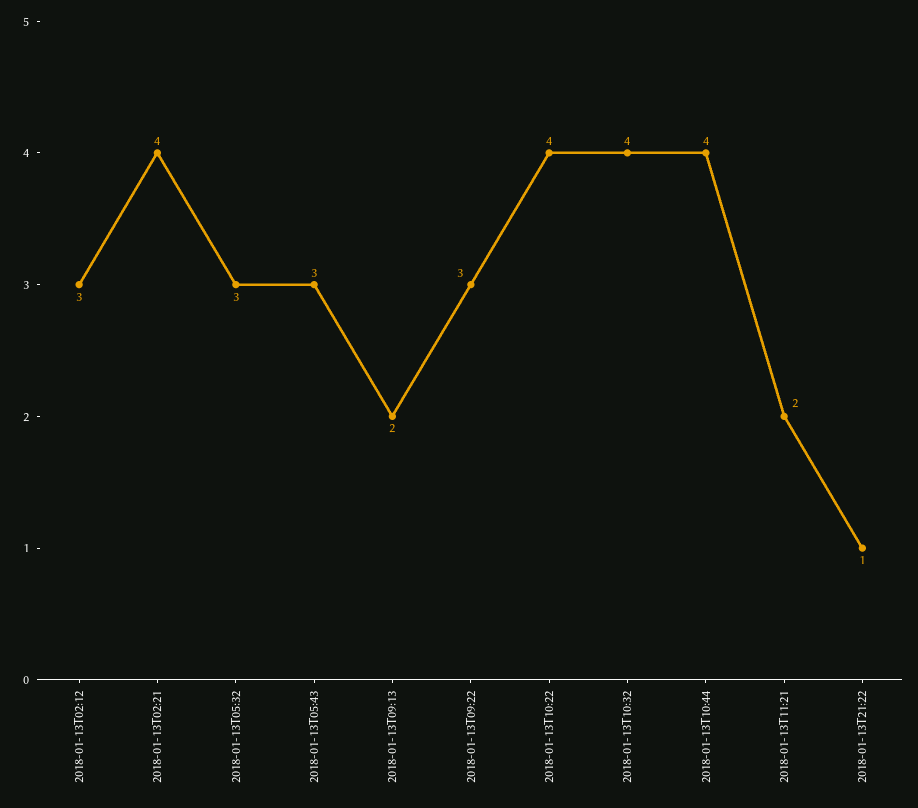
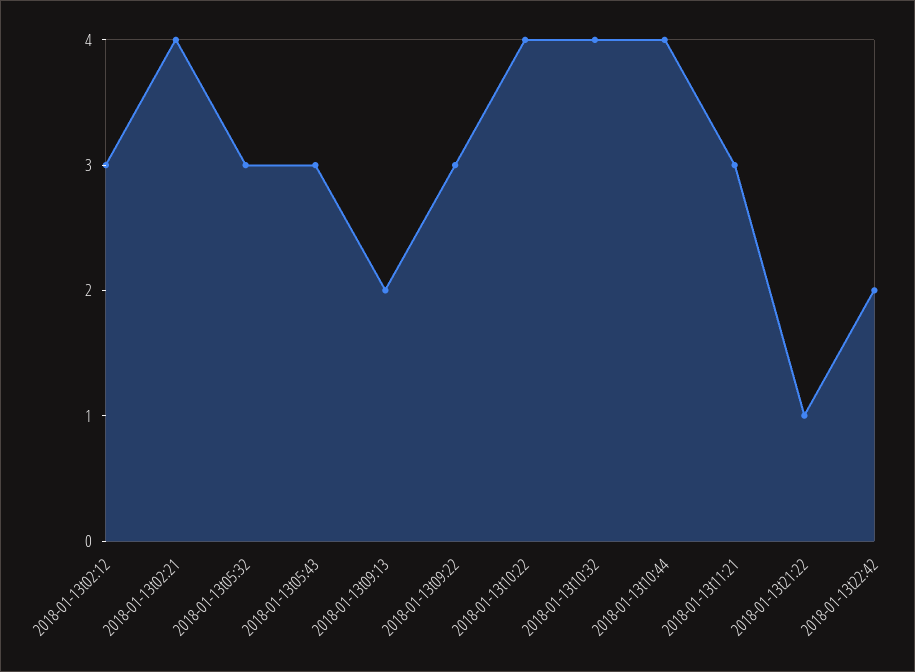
2018-01-13T11:21: 2 -> 3
2018-01-13t22:42: none -> 2

